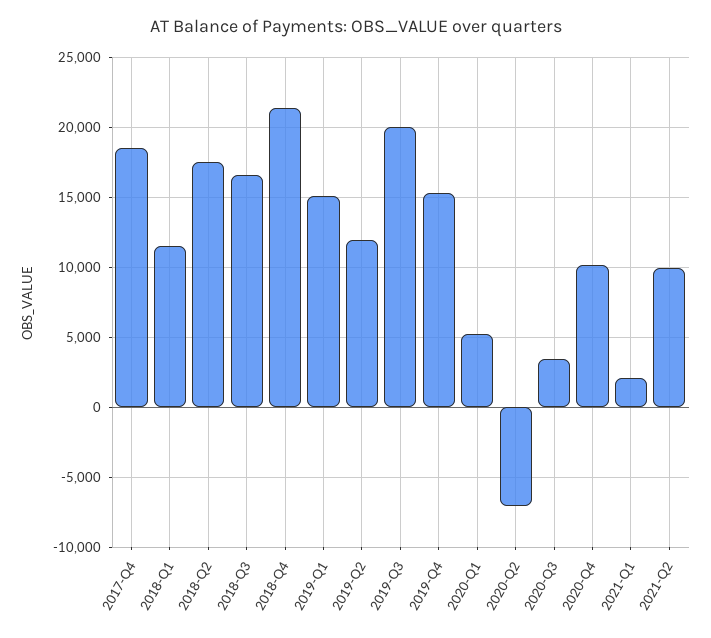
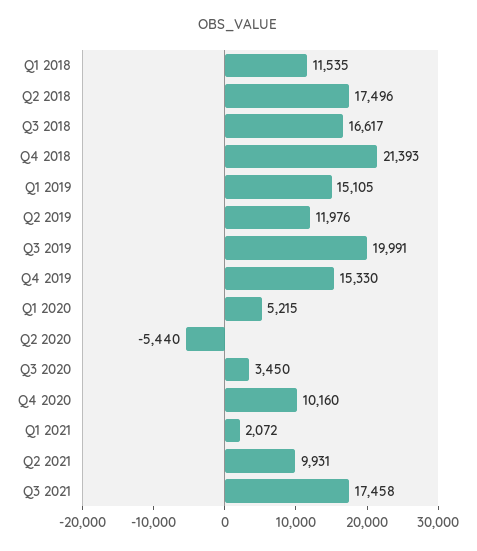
2017-Q4: 18500 -> none
2020-Q2: -7000 -> -5440
Q3 2021: none -> 17458

